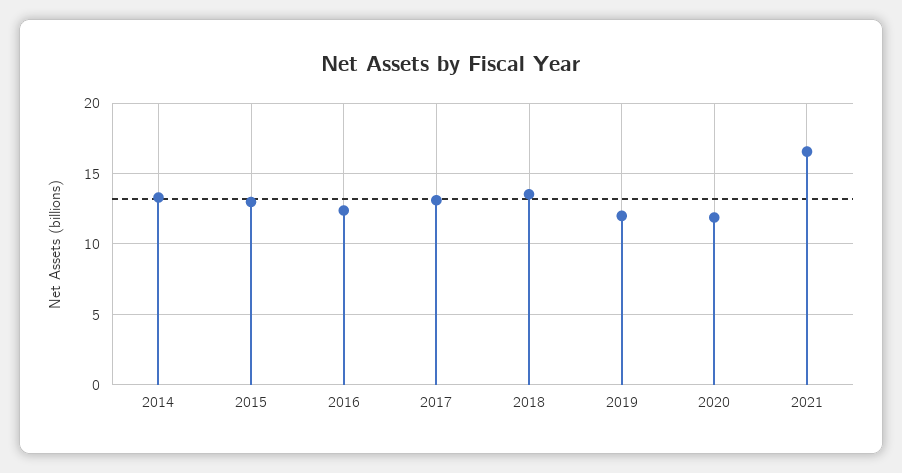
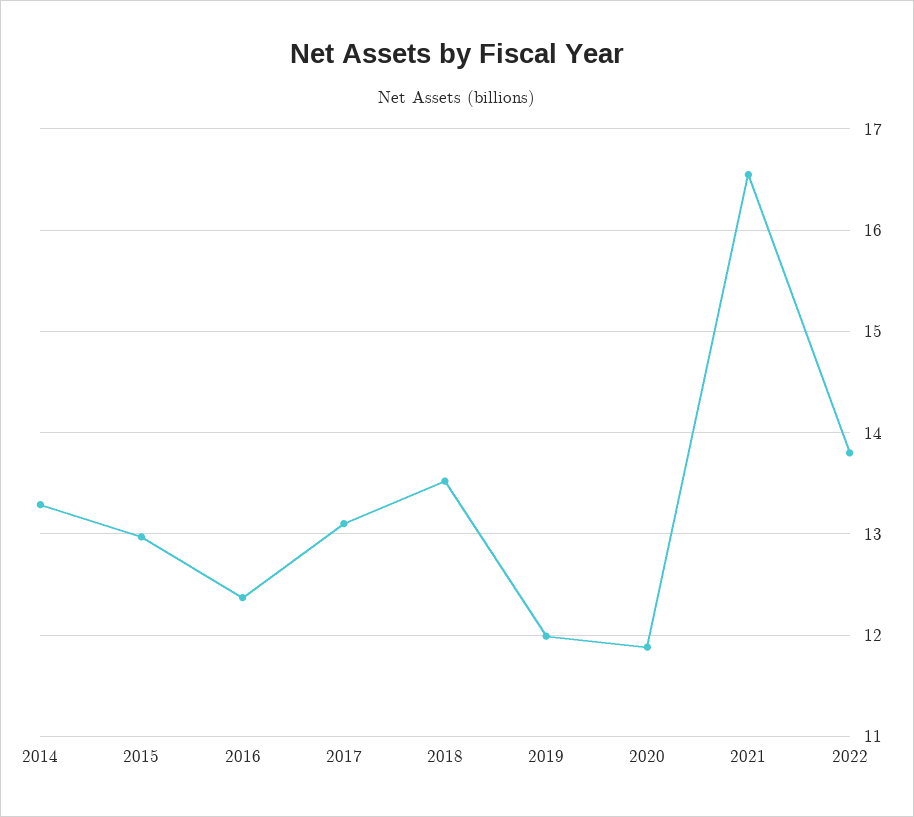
2022: none -> 13.8

